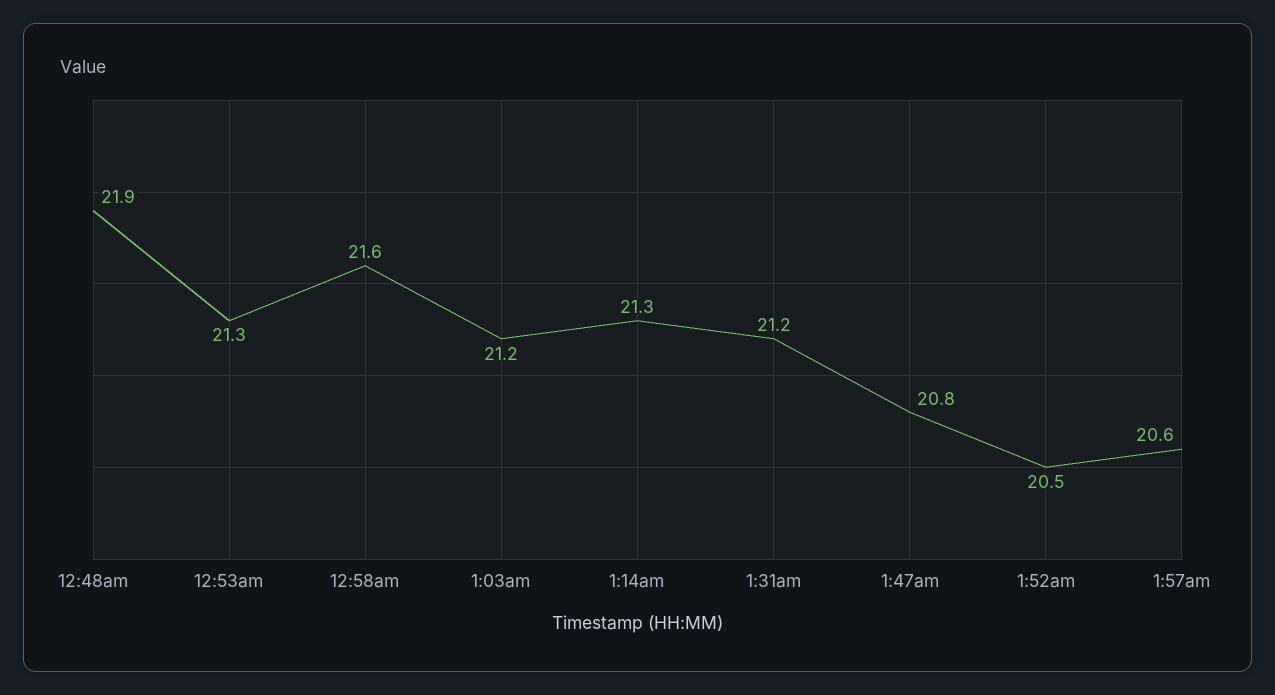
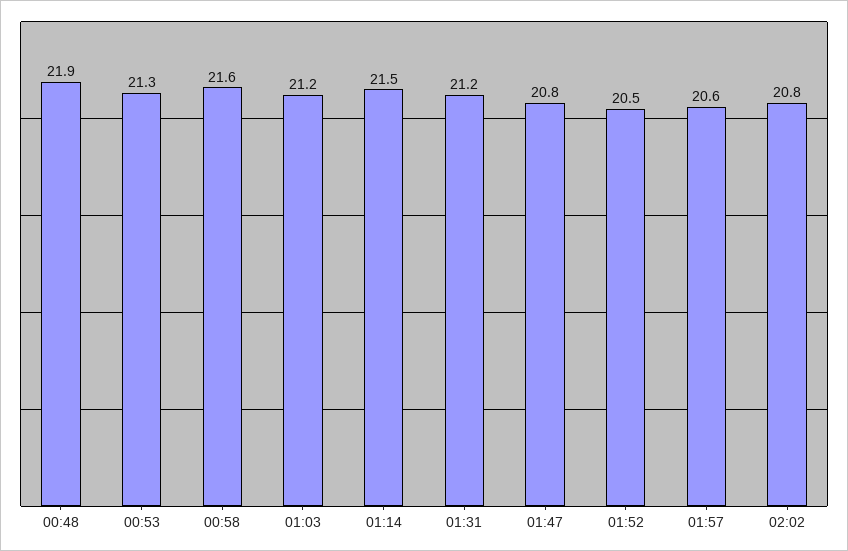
1:14am: 21.3 -> 21.5
02:02: none -> 20.8

